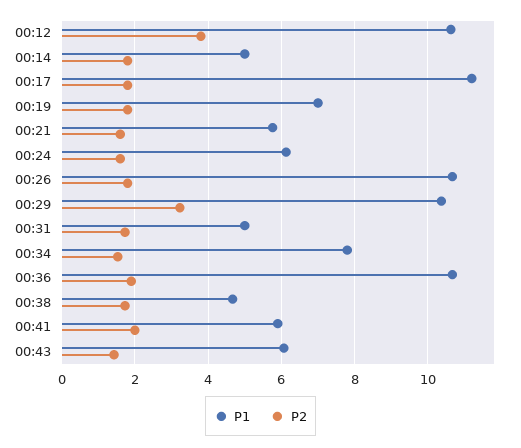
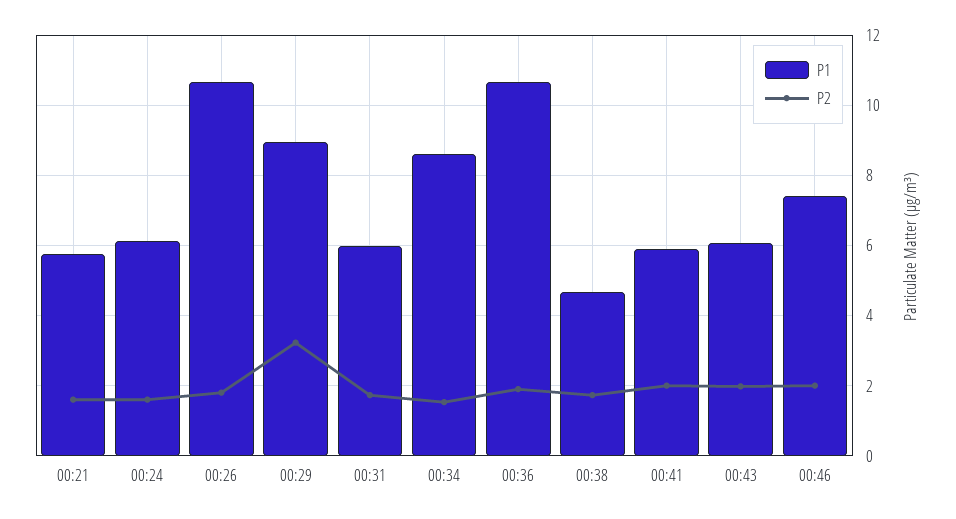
P1, 00:12: 10.6 -> none
P2, 00:12: 3.8 -> none
P1, 00:14: 5 -> none
P2, 00:14: 1.8 -> none
P1, 00:17: 11.2 -> none
P2, 00:17: 1.8 -> none
P1, 00:19: 7 -> none
P2, 00:19: 1.8 -> none
P1, 00:29: 10.4 -> 9
P1, 00:31: 5 -> 6
P1, 00:34: 7.8 -> 8.6
P2, 00:43: 1.4 -> 2
P1, 00:46: none -> 7.4
P2, 00:46: none -> 2

